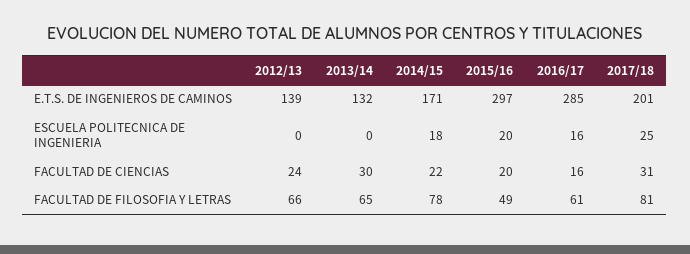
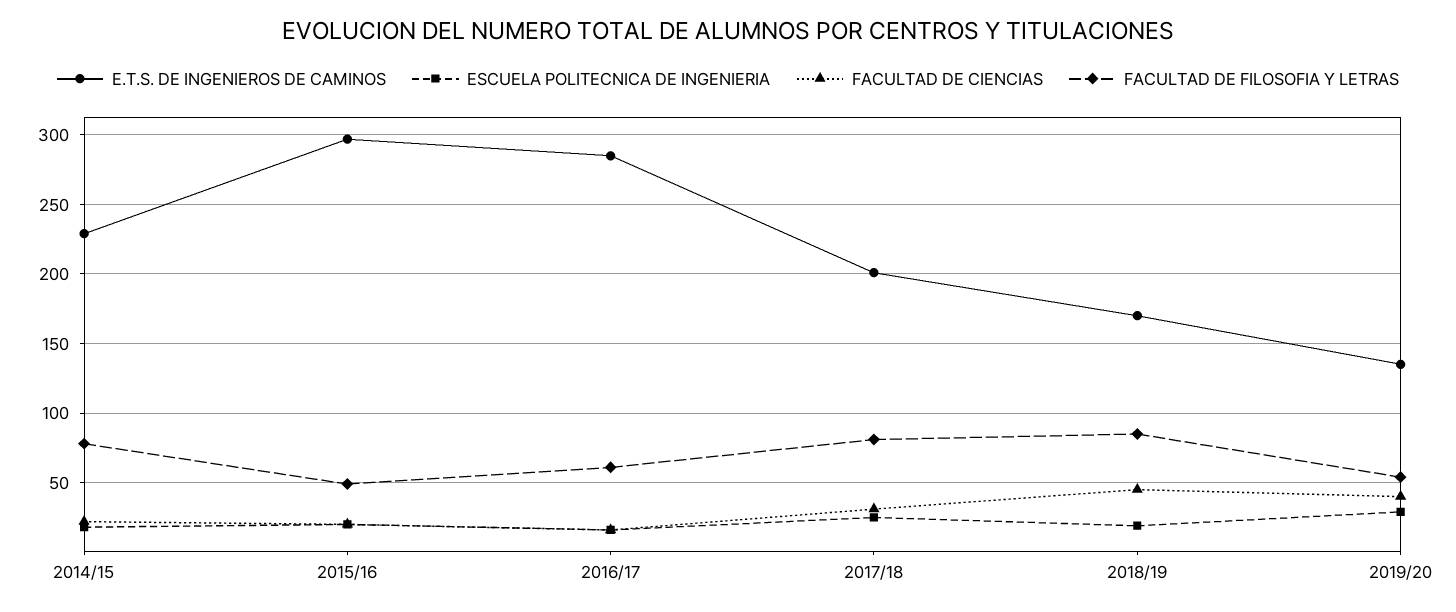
E.T.S. DE INGENIEROS DE CAMINOS, 2012/13: 139 -> none
E.T.S. DE INGENIEROS DE CAMINOS, 2013/14: 132 -> none
E.T.S. DE INGENIEROS DE CAMINOS, 2014/15: 171 -> 230
ESCUELA POLITECNICA DE INGENIERIA, 2012/13: 0 -> none
ESCUELA POLITECNICA DE INGENIERIA, 2013/14: 0 -> none
FACULTAD DE CIENCIAS, 2012/13: 24 -> none
FACULTAD DE CIENCIAS, 2013/14: 30 -> none
FACULTAD DE FILOSOFIA Y LETRAS, 2012/13: 66 -> none
FACULTAD DE FILOSOFIA Y LETRAS, 2013/14: 65 -> none
E.T.S. DE INGENIEROS DE CAMINOS, 2018/19: none -> 170
ESCUELA POLITECNICA DE INGENIERIA, 2018/19: none -> 20
FACULTAD DE CIENCIAS, 2018/19: none -> 45
FACULTAD DE FILOSOFIA Y LETRAS, 2018/19: none -> 85
E.T.S. DE INGENIEROS DE CAMINOS, 2019/20: none -> 135
ESCUELA POLITECNICA DE INGENIERIA, 2019/20: none -> 30
FACULTAD DE CIENCIAS, 2019/20: none -> 40
FACULTAD DE FILOSOFIA Y LETRAS, 2019/20: none -> 55

